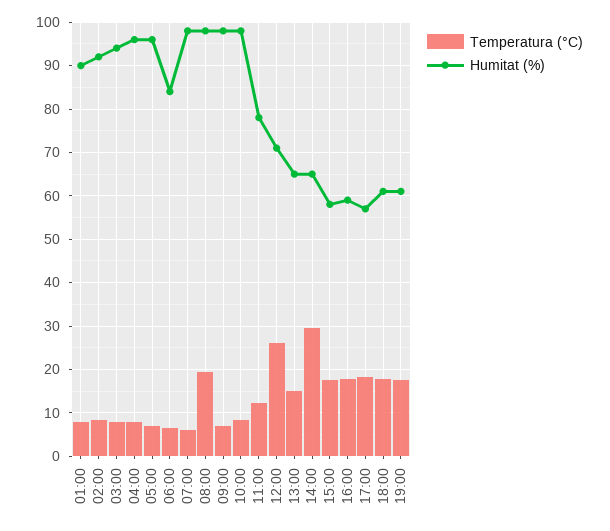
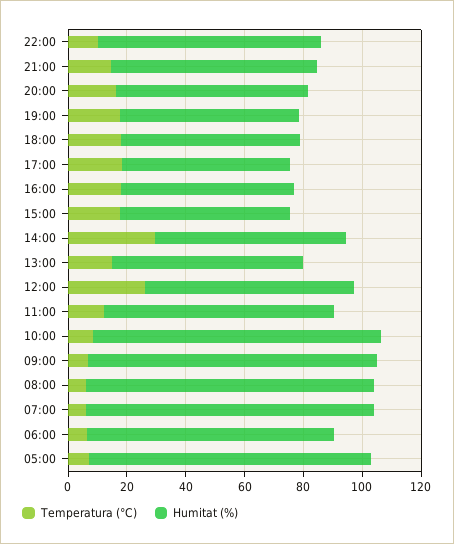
Temperatura (°C), 01:00: 8 -> none
Humitat (%), 01:00: 90 -> none
Temperatura (°C), 02:00: 8 -> none
Humitat (%), 02:00: 92 -> none
Temperatura (°C), 03:00: 8 -> none
Humitat (%), 03:00: 94 -> none
Temperatura (°C), 04:00: 8 -> none
Humitat (%), 04:00: 96 -> none
Temperatura (°C), 08:00: 20 -> 5
Temperatura (°C), 22:00: none -> 10
Humitat (%), 22:00: none -> 75
Temperatura (°C), 21:00: none -> 15
Humitat (%), 21:00: none -> 70
Temperatura (°C), 20:00: none -> 15
Humitat (%), 20:00: none -> 65

